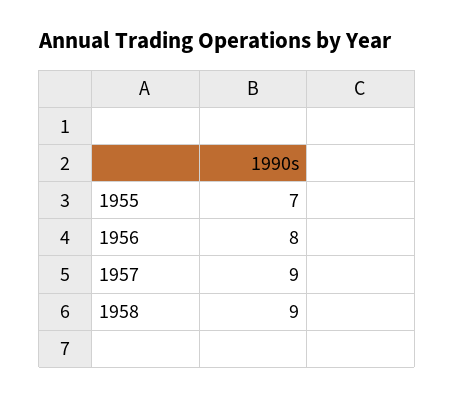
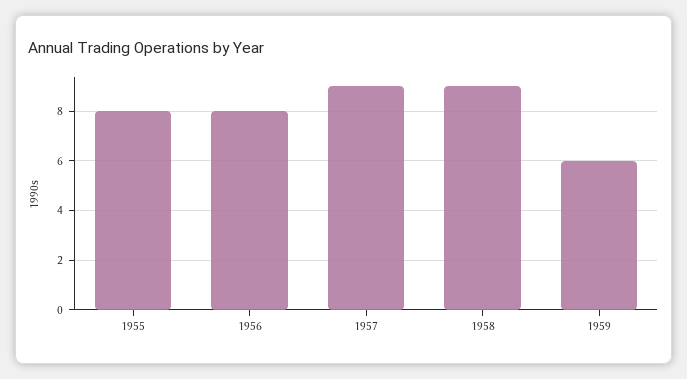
1955: 7 -> 8
1959: none -> 6

